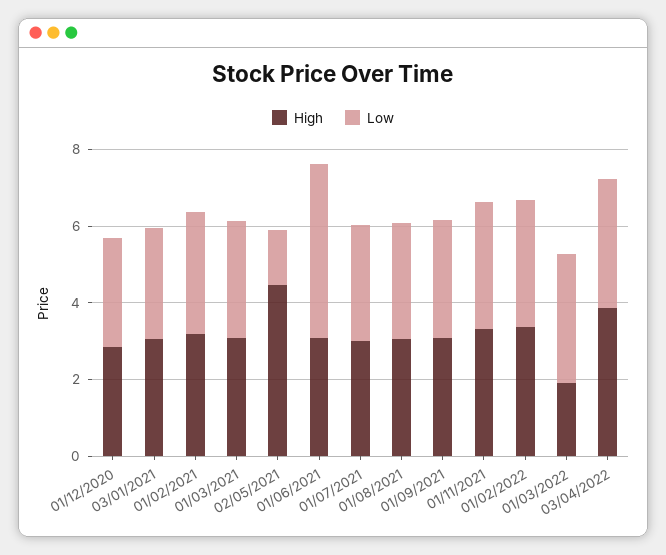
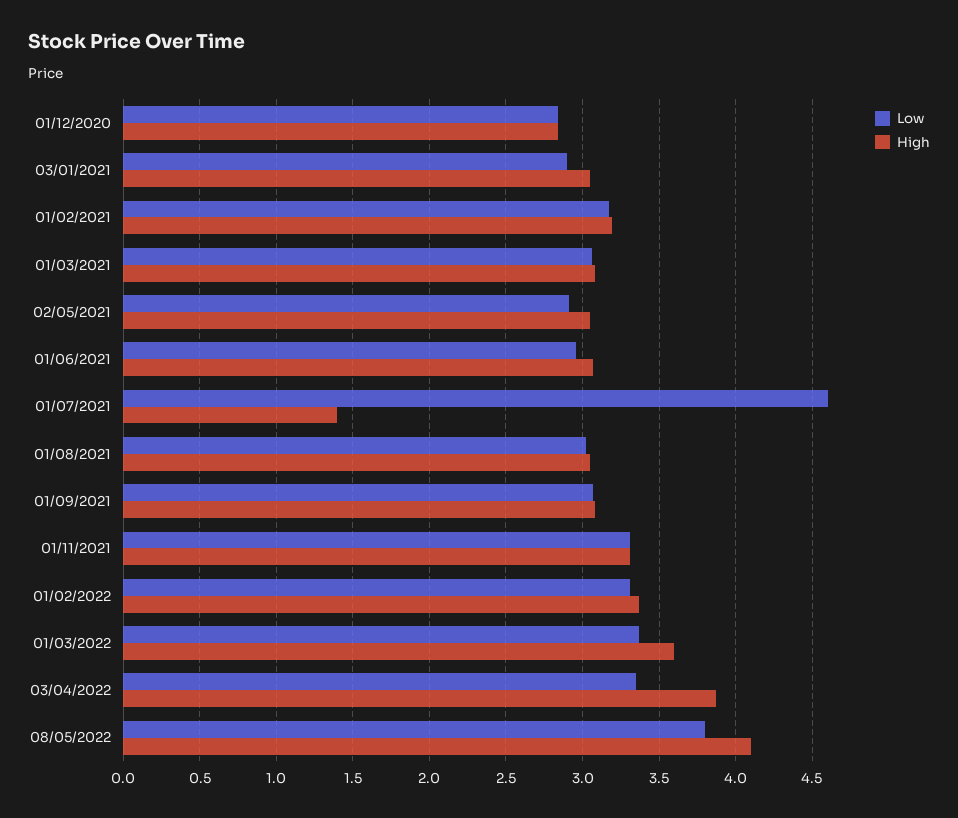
High, 02/05/2021: 4.5 -> 3.05
Low, 02/05/2021: 1.5 -> 2.9
Low, 01/06/2021: 4.5 -> 2.95
High, 01/07/2021: 3 -> 1.4
Low, 01/07/2021: 3 -> 4.6
High, 01/03/2022: 2 -> 3.6
Low, 08/05/2022: none -> 3.8
High, 08/05/2022: none -> 4.1

